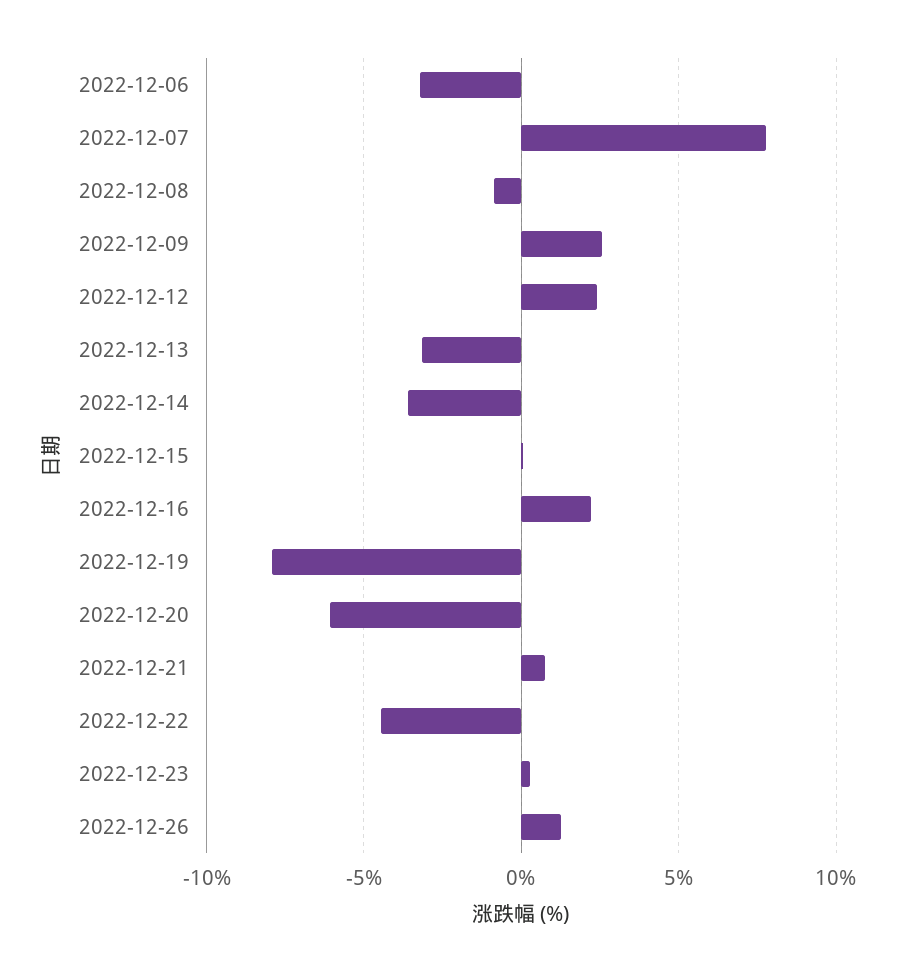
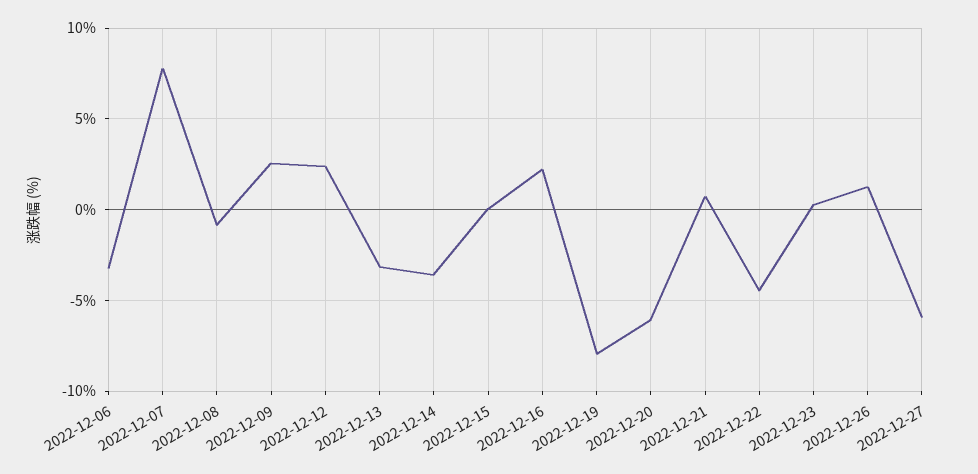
2022-12-27: none -> -6

